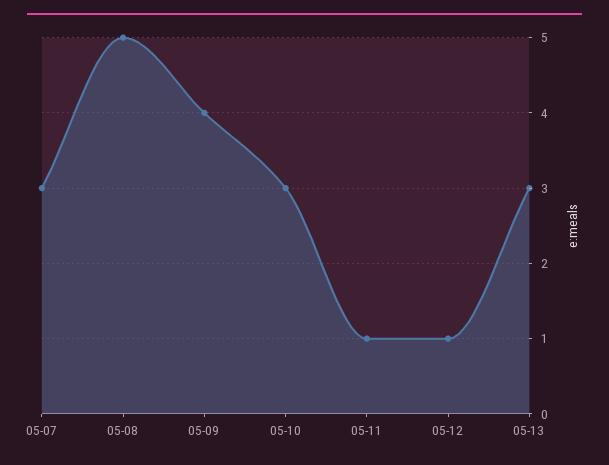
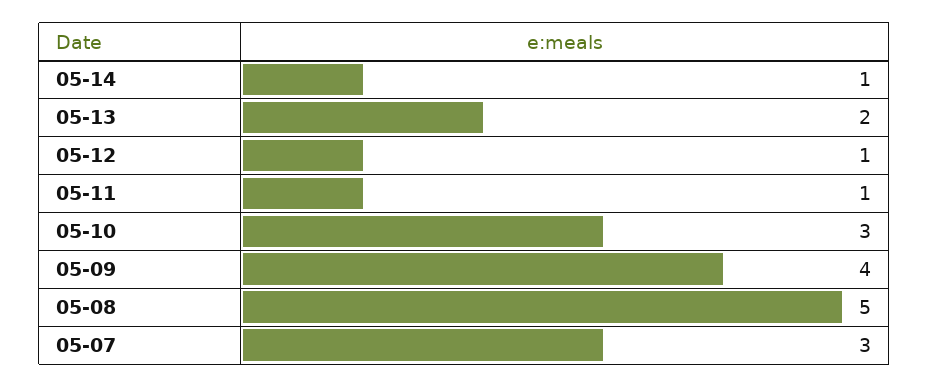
05-13: 3 -> 2
05-14: none -> 1

